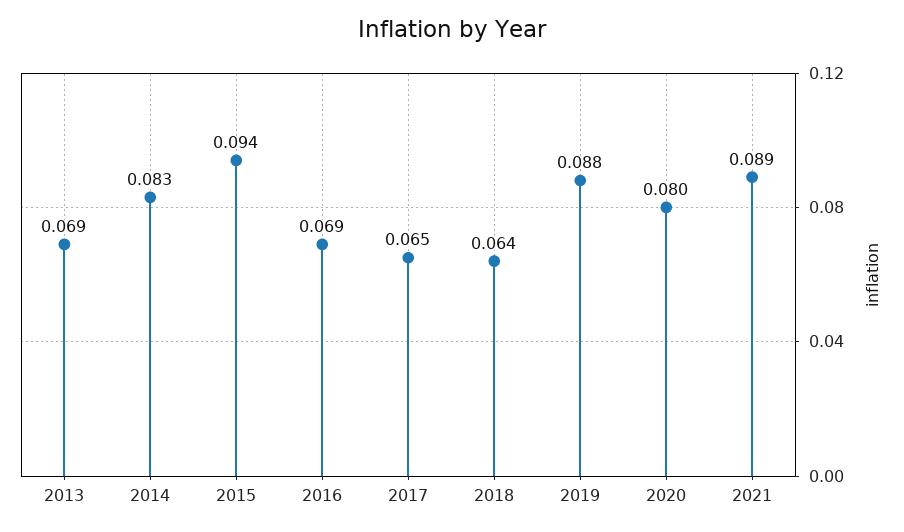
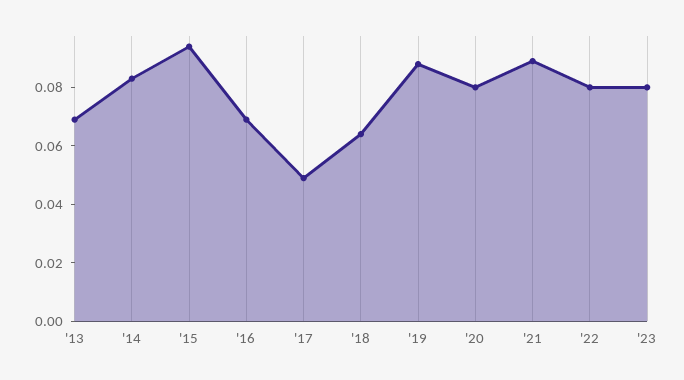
2017: 0.065 -> 0.05
'22: none -> 0.08
'23: none -> 0.08

